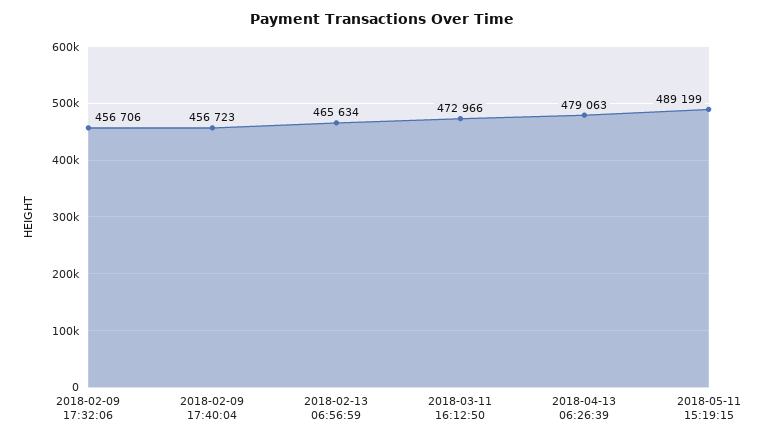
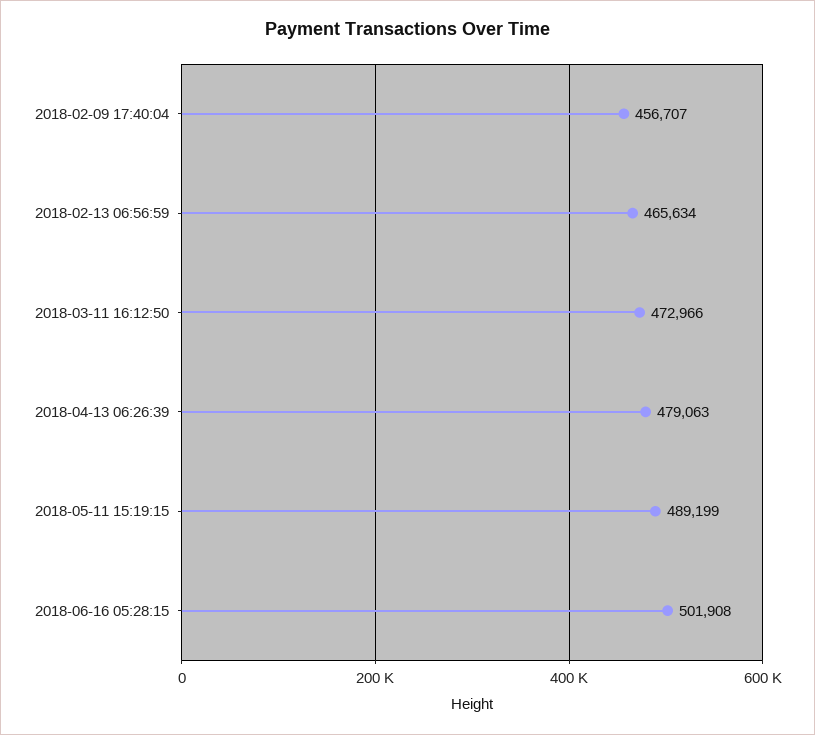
2018-02-09 17:32:06: 456706 -> none
2018-02-09 17:40:04: 456723 -> 456707
2018-06-16 05:28:15: none -> 501908

